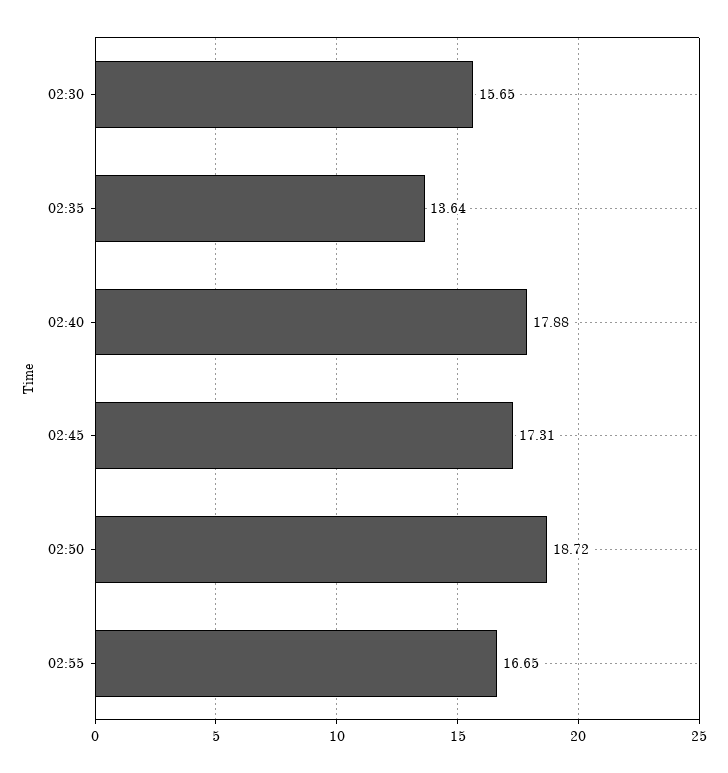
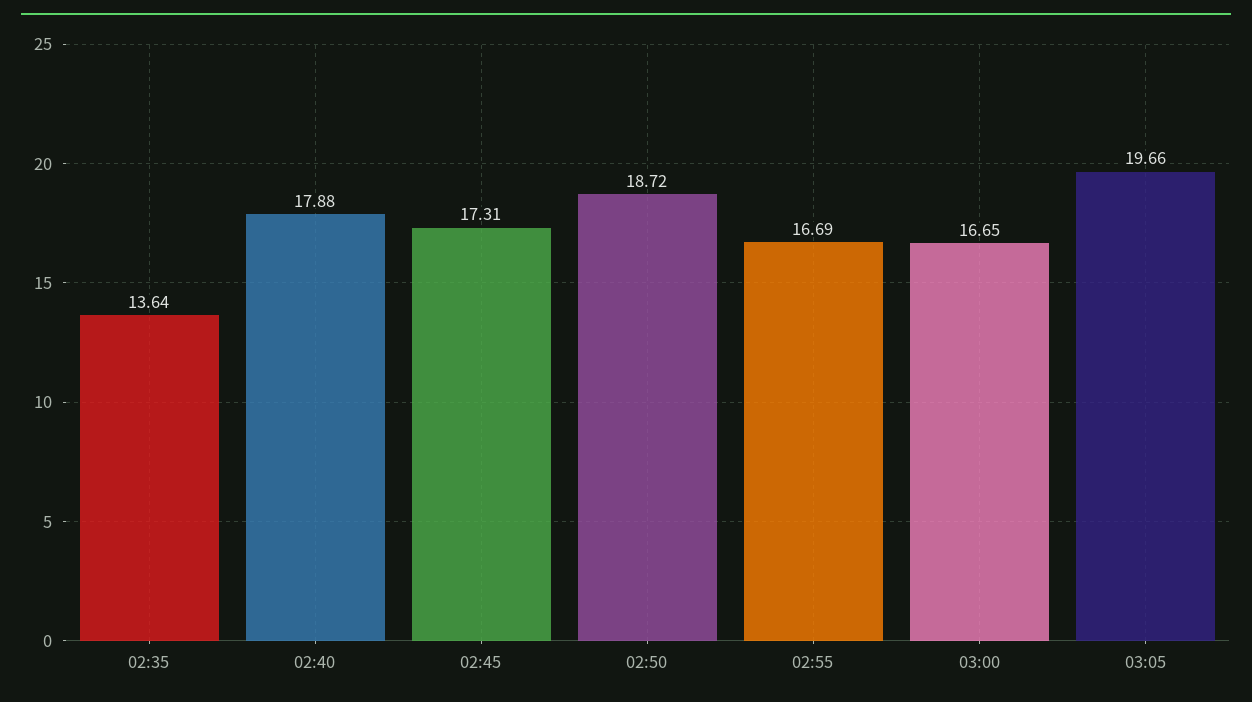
02:30: 15.65 -> none
02:55: 16.65 -> 16.69
03:00: none -> 16.65
03:05: none -> 19.66

